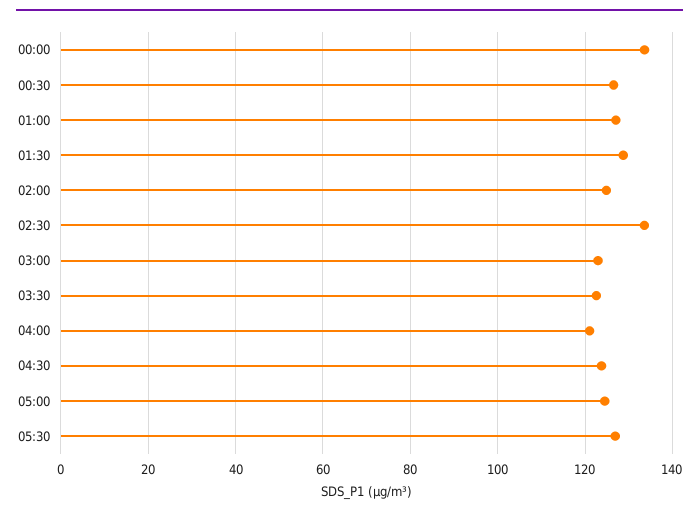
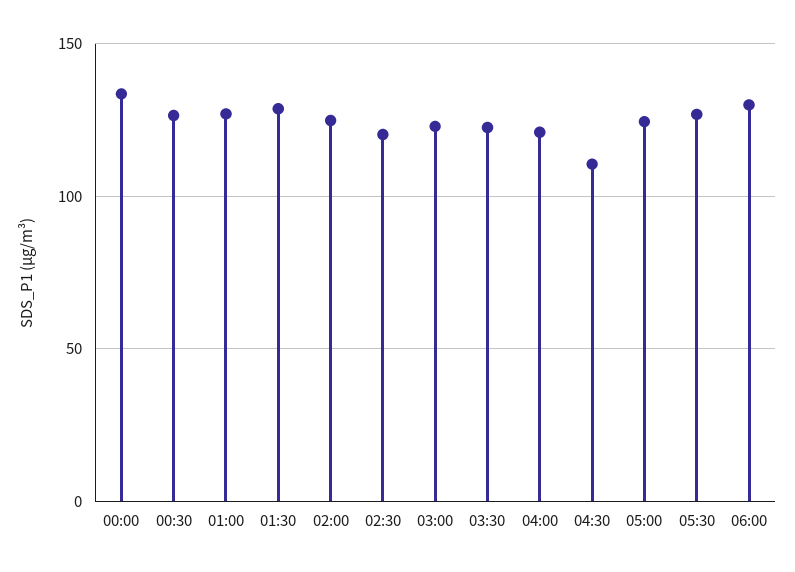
02:30: 134 -> 120
04:30: 124 -> 110
06:00: none -> 130

